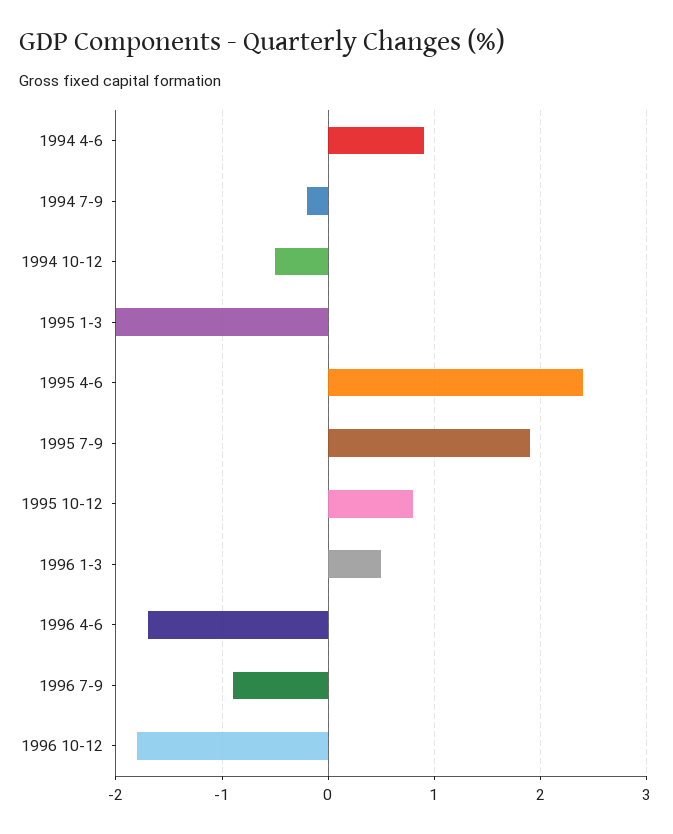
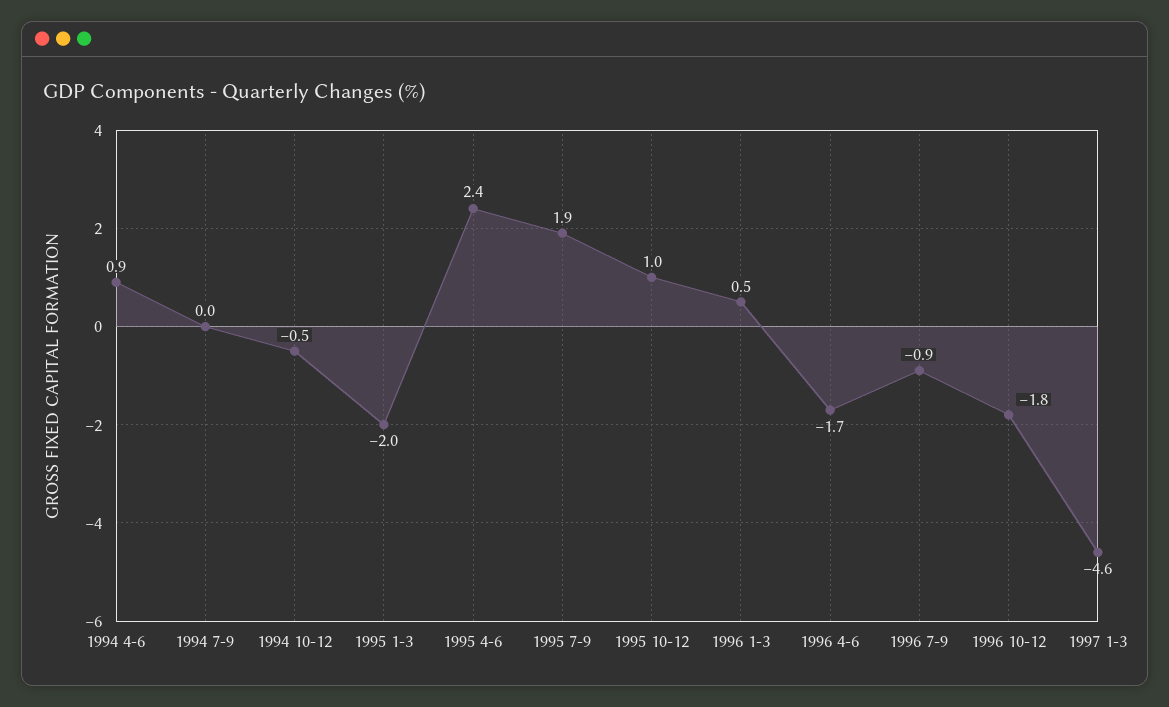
1994 7-9: -0.2 -> 0
1995 10-12: 0.8 -> 1
1997 1-3: none -> -4.6

